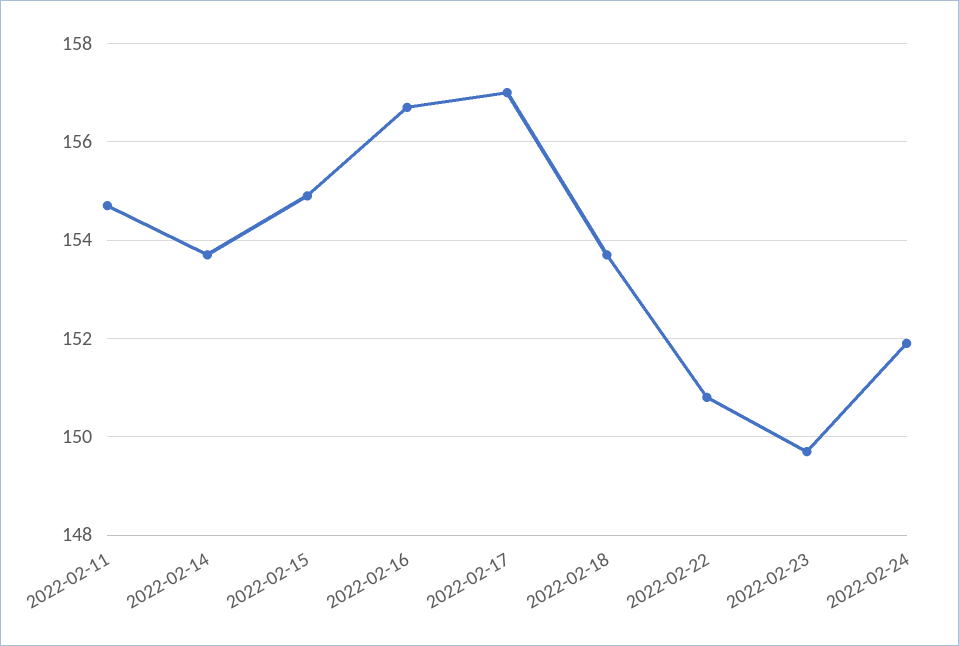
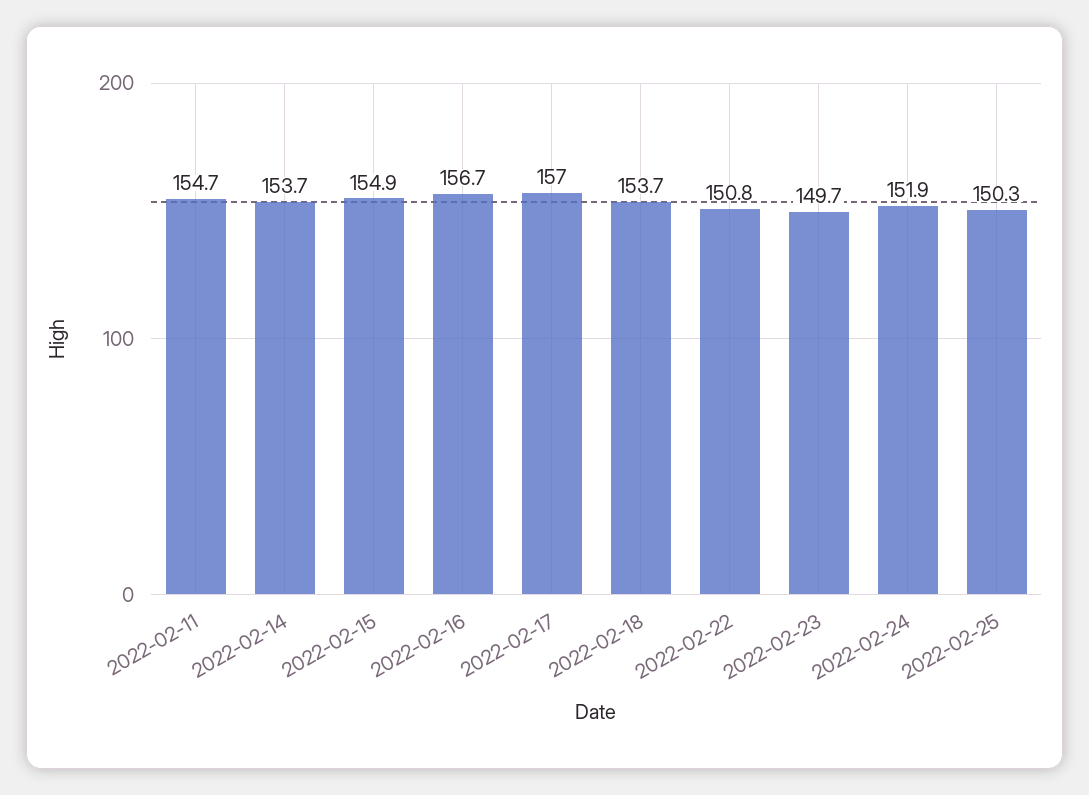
2022-02-25: none -> 150.3

